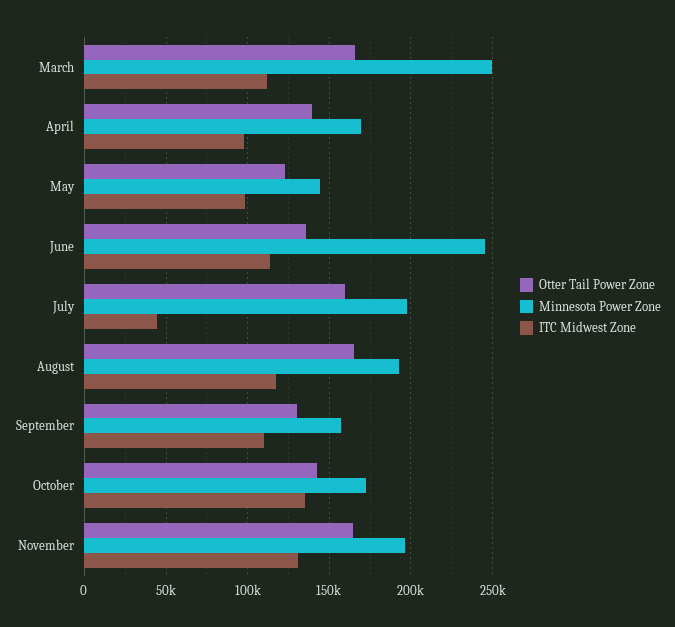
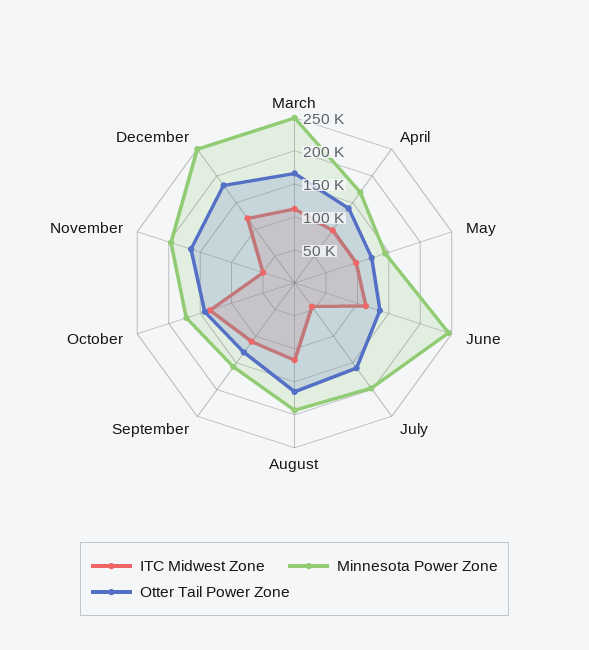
ITC Midwest Zone, November: 130000 -> 50000
ITC Midwest Zone, December: none -> 125000
Minnesota Power Zone, December: none -> 250000
Otter Tail Power Zone, December: none -> 175000

